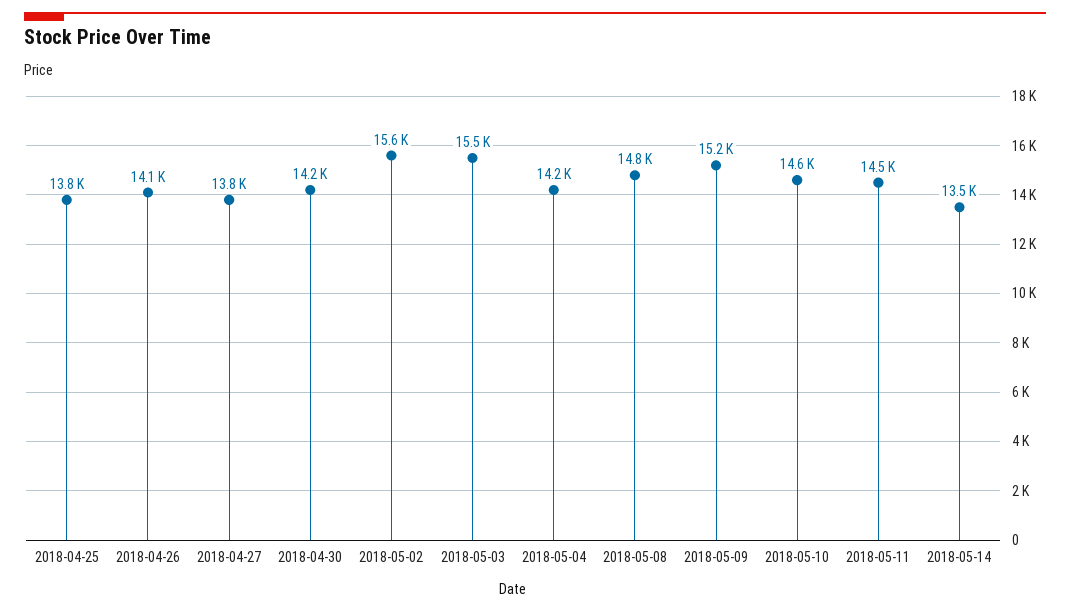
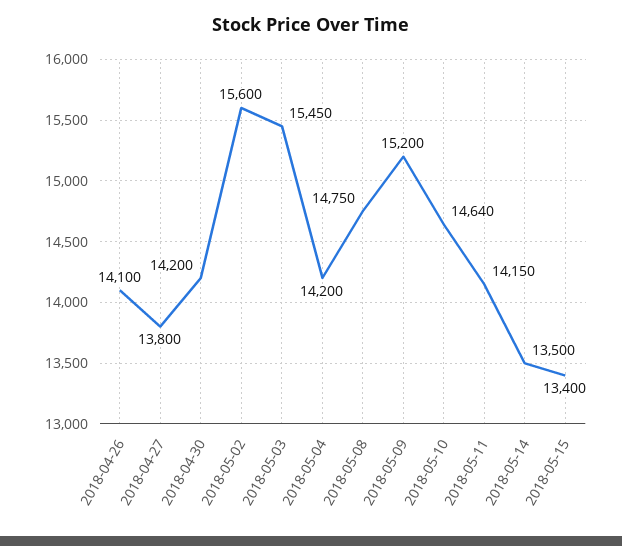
2018-04-25: 13800 -> none
2018-05-11: 14500 -> 14150
2018-05-15: none -> 13400

